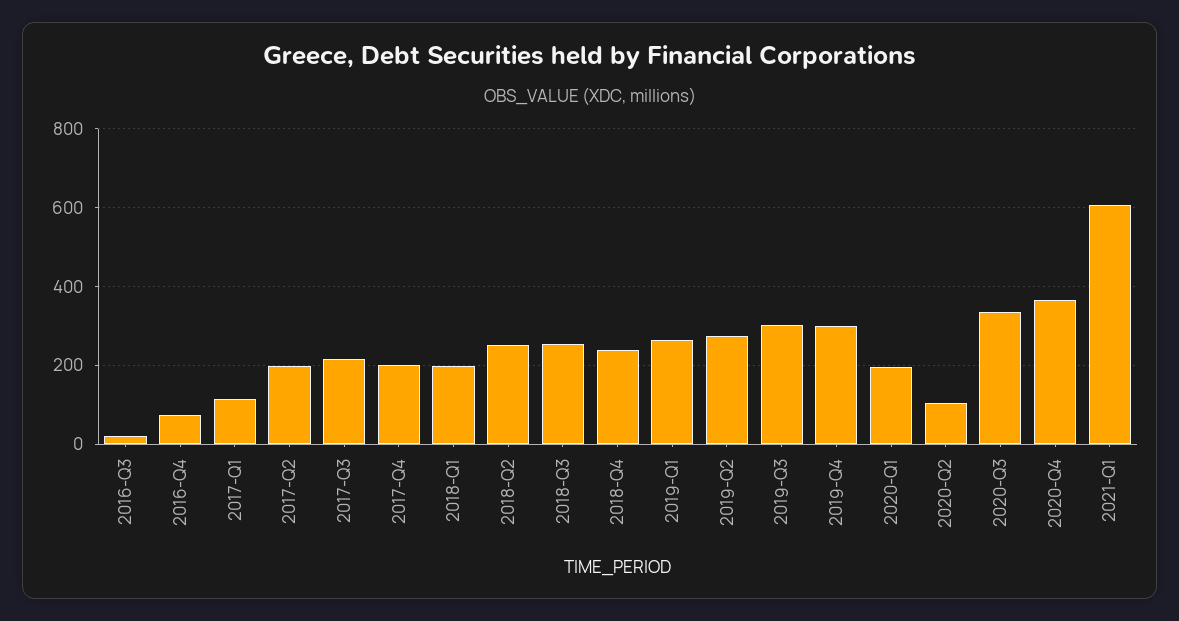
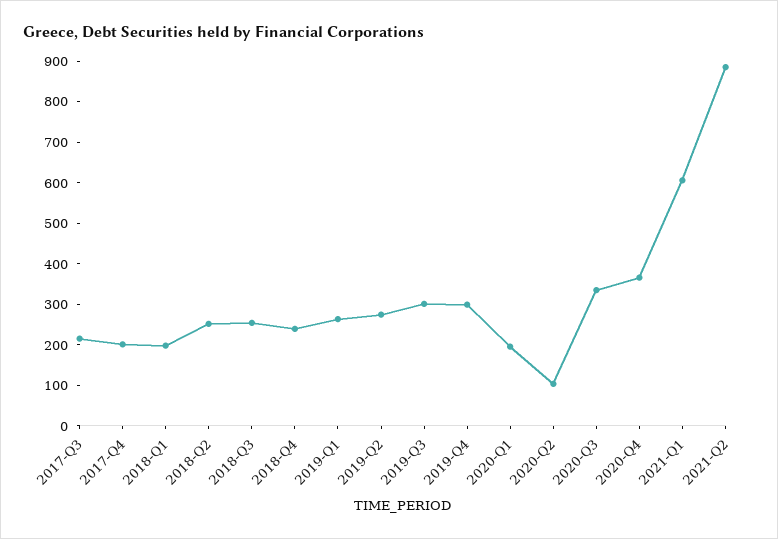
2016-Q3: 20 -> none
2016-Q4: 80 -> none
2017-Q1: 120 -> none
2017-Q2: 200 -> none
2021-Q2: none -> 880

